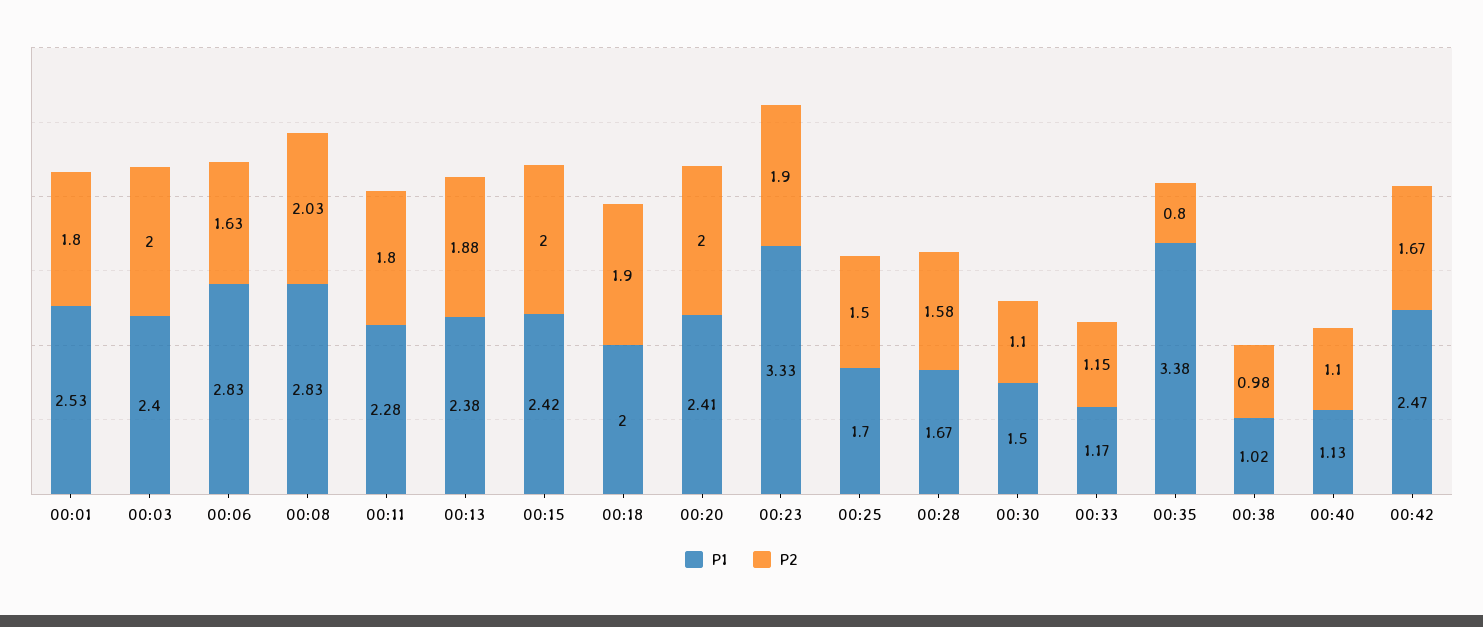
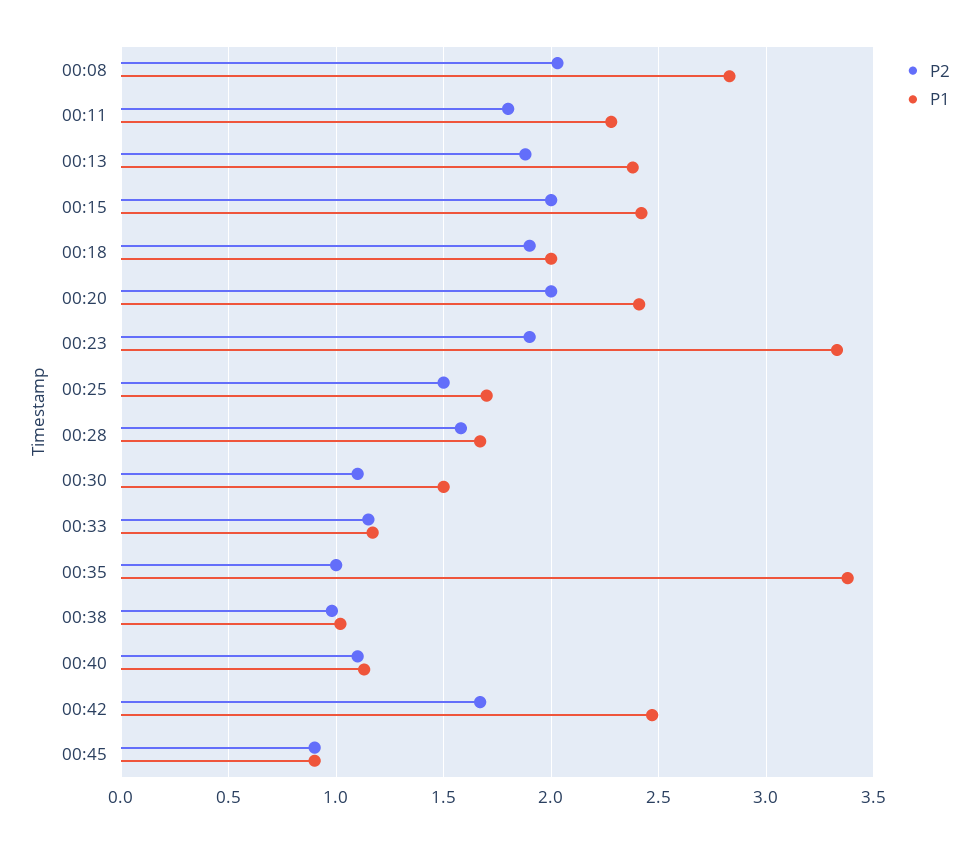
P1, 00:01: 2.53 -> none
P2, 00:01: 1.8 -> none
P1, 00:03: 2.4 -> none
P2, 00:03: 2 -> none
P1, 00:06: 2.83 -> none
P2, 00:06: 1.63 -> none
P2, 00:35: 0.8 -> 1
P2, 00:45: none -> 0.9
P1, 00:45: none -> 0.9

